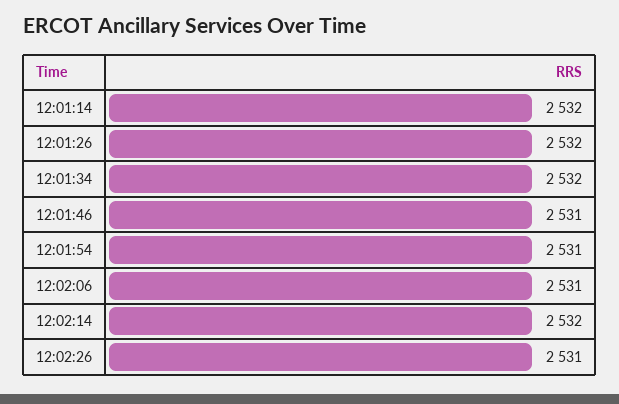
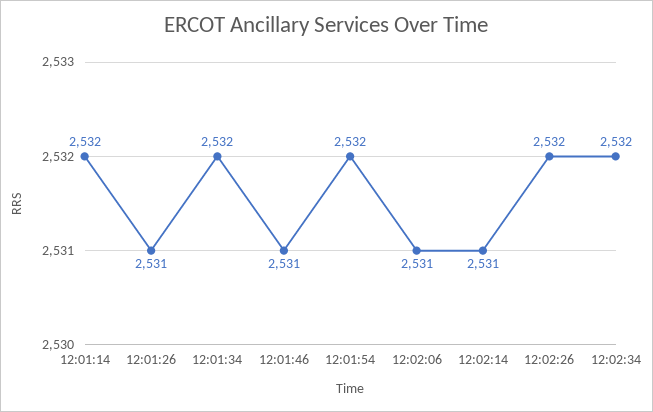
12:01:26: 2532 -> 2531
12:01:54: 2531 -> 2532
12:02:14: 2532 -> 2531
12:02:26: 2531 -> 2532
12:02:34: none -> 2532

